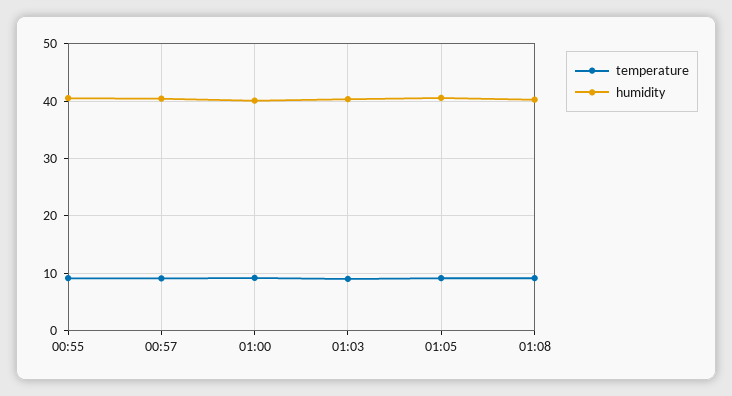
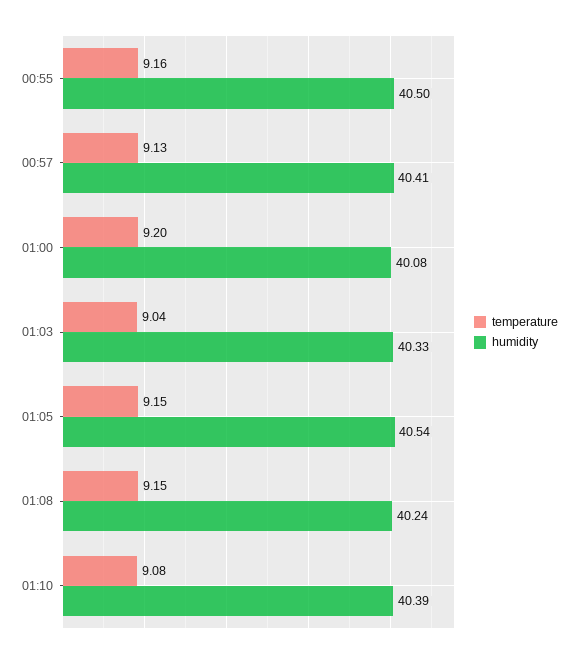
temperature, 01:10: none -> 9.08
humidity, 01:10: none -> 40.39

